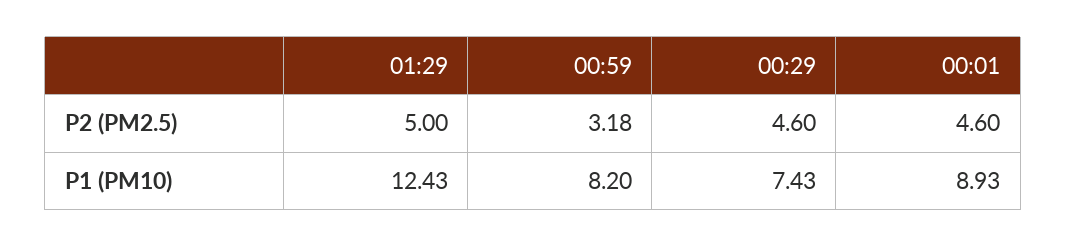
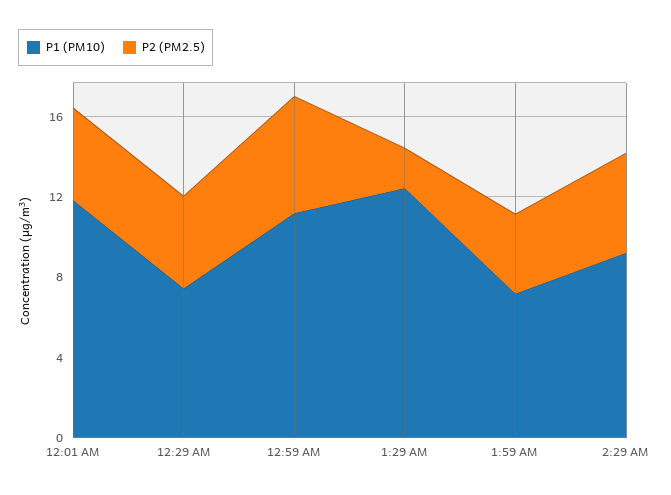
P2 (PM2.5), 01:29: 5 -> 2
P2 (PM2.5), 00:59: 3.18 -> 6
P1 (PM10), 00:59: 8.2 -> 11
P1 (PM10), 00:01: 8.93 -> 12
P1 (PM10), 1:59 AM: none -> 7
P2 (PM2.5), 1:59 AM: none -> 4
P1 (PM10), 2:29 AM: none -> 9
P2 (PM2.5), 2:29 AM: none -> 5

